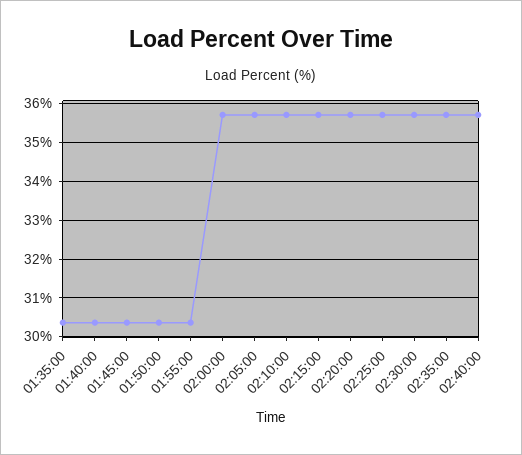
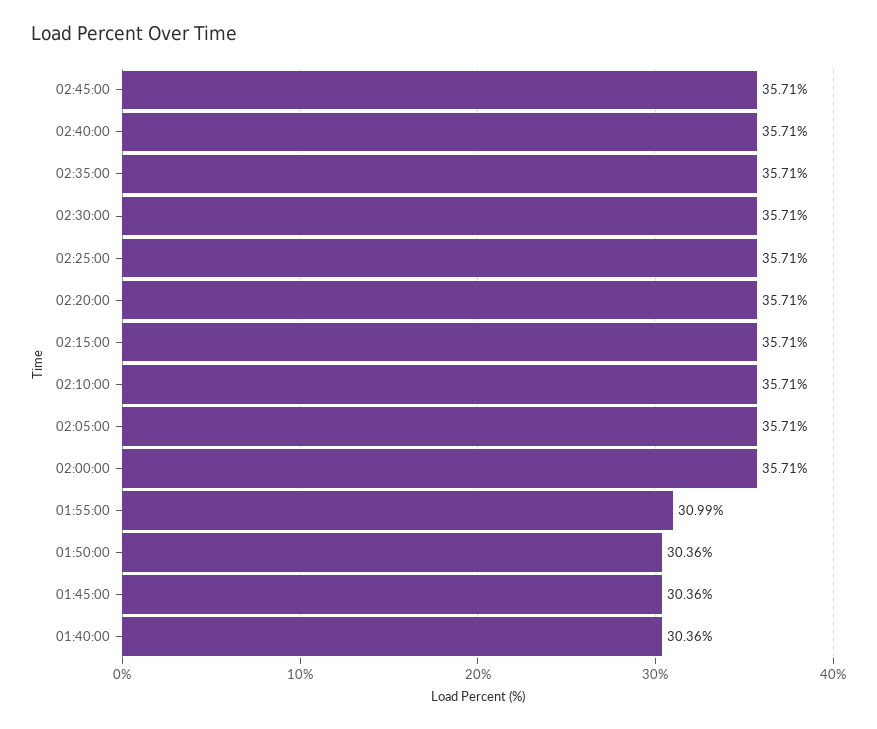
01:35:00: 30.4 -> none
01:55:00: 30.4 -> 30.99
02:45:00: none -> 35.71

